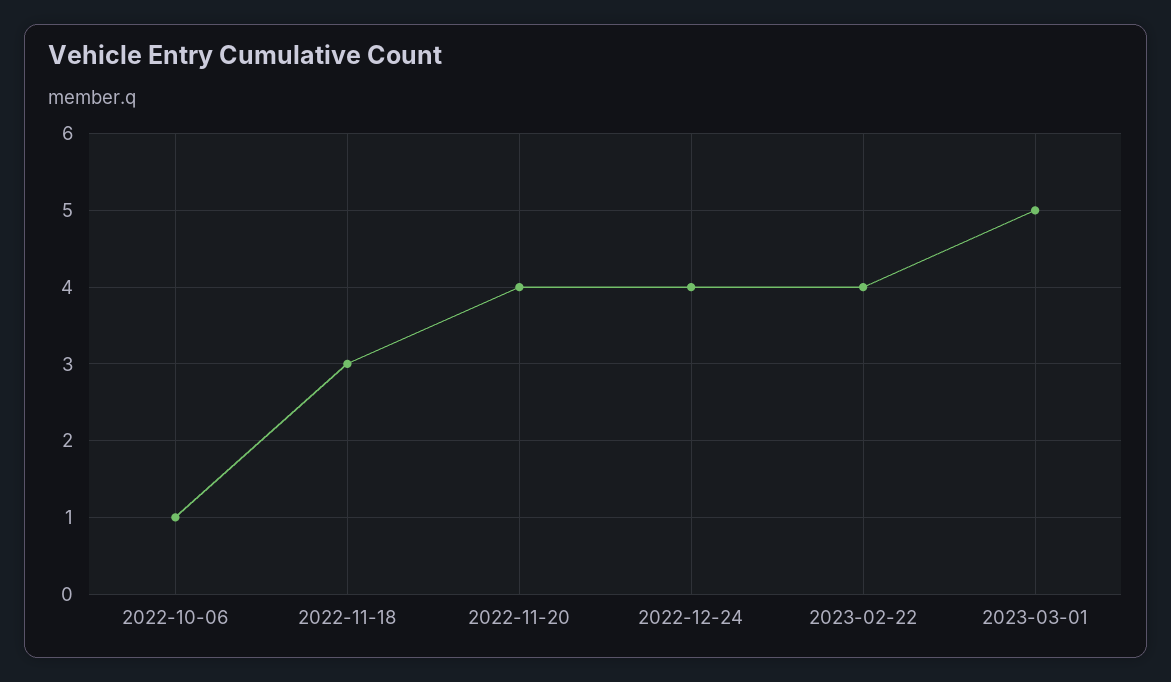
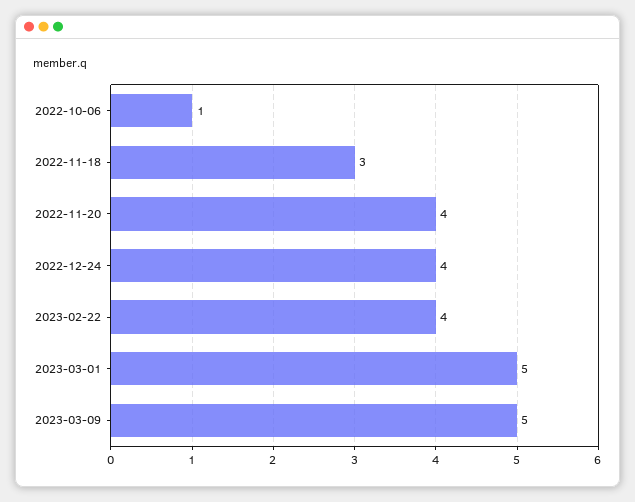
2023-03-09: none -> 5

